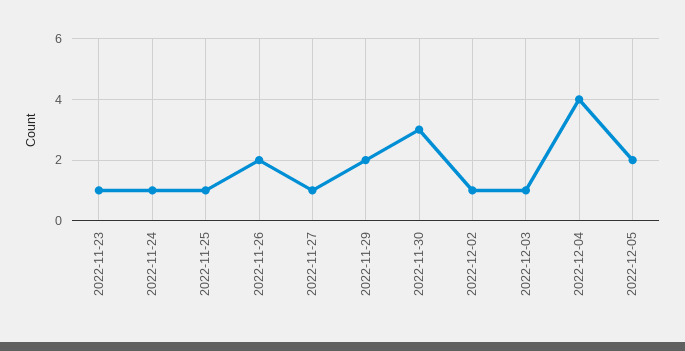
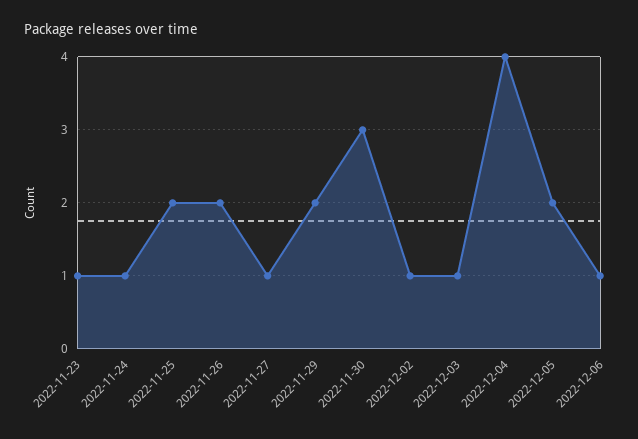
2022-11-25: 1 -> 2
2022-12-06: none -> 1

